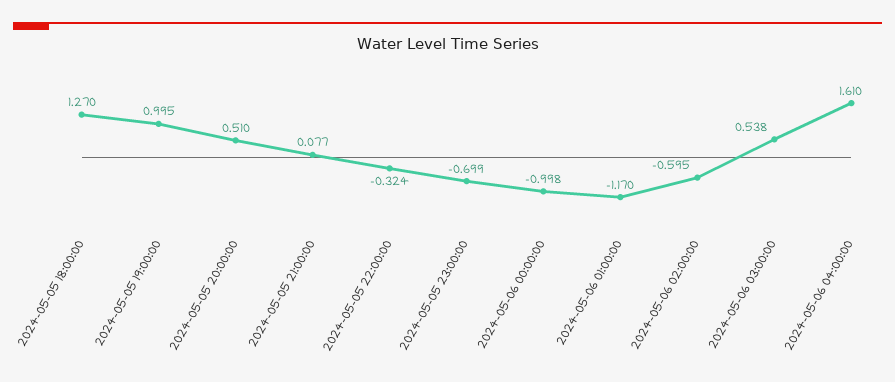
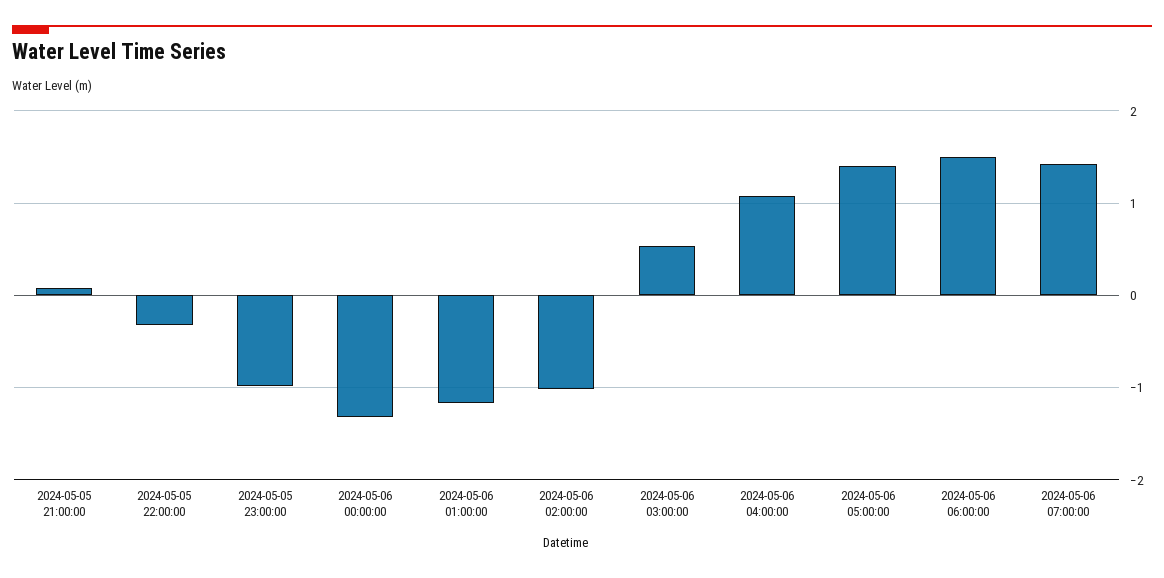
2024-05-05 18:00:00: 1.27 -> none
2024-05-05 19:00:00: 0.995 -> none
2024-05-05 20:00:00: 0.51 -> none
2024-05-05 23:00:00: -0.699 -> -1
2024-05-06 00:00:00: -0.998 -> -1.3
2024-05-06 02:00:00: -0.595 -> -1
2024-05-06 04:00:00: 1.61 -> 1.1
2024-05-06 05:00:00: none -> 1.4
2024-05-06 06:00:00: none -> 1.5
2024-05-06 07:00:00: none -> 1.4

